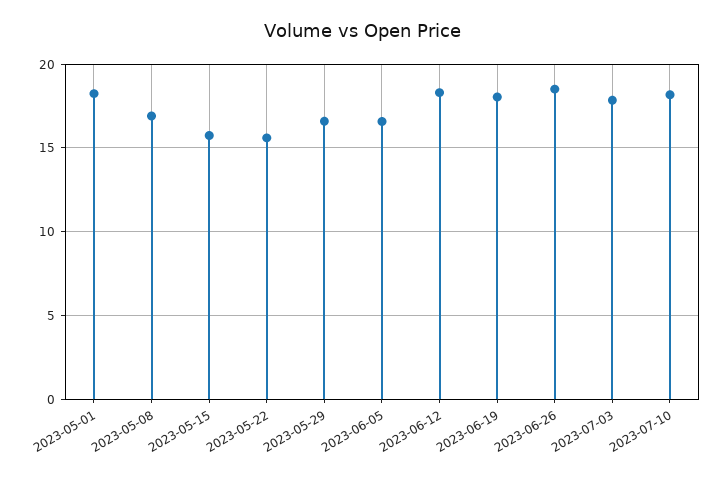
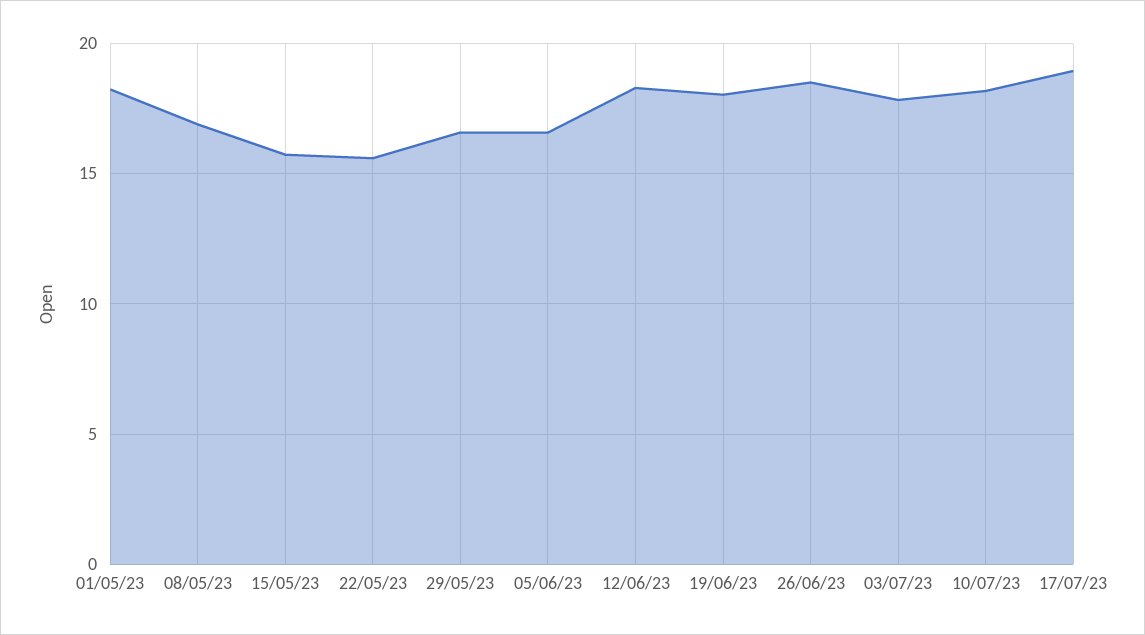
17/07/23: none -> 19

